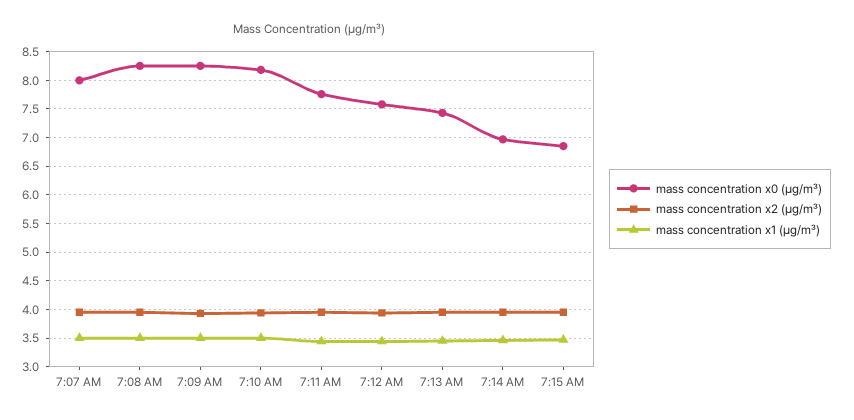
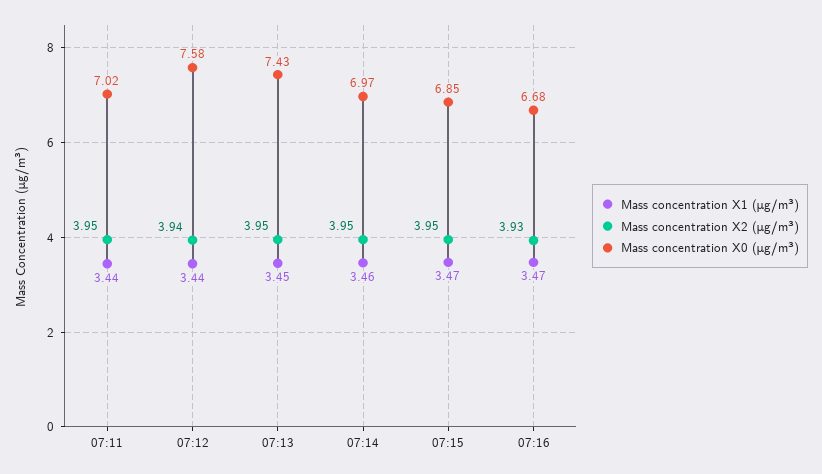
mass concentration x0 (μg/m³), 7:07 AM: 8 -> none
mass concentration x2 (μg/m³), 7:07 AM: 4 -> none
mass concentration x1 (μg/m³), 7:07 AM: 3.5 -> none
mass concentration x0 (μg/m³), 7:08 AM: 8.25 -> none
mass concentration x2 (μg/m³), 7:08 AM: 4 -> none
mass concentration x1 (μg/m³), 7:08 AM: 3.5 -> none
mass concentration x0 (μg/m³), 7:09 AM: 8.25 -> none
mass concentration x2 (μg/m³), 7:09 AM: 4 -> none
mass concentration x1 (μg/m³), 7:09 AM: 3.5 -> none
mass concentration x0 (μg/m³), 7:10 AM: 8.25 -> none
mass concentration x2 (μg/m³), 7:10 AM: 4 -> none
mass concentration x1 (μg/m³), 7:10 AM: 3.5 -> none
mass concentration x0 (μg/m³), 7:11 AM: 7.75 -> 7.02
mass concentration x1 (μg/m³), 07:16: none -> 3.47
mass concentration x2 (μg/m³), 07:16: none -> 3.93
mass concentration x0 (μg/m³), 07:16: none -> 6.68

